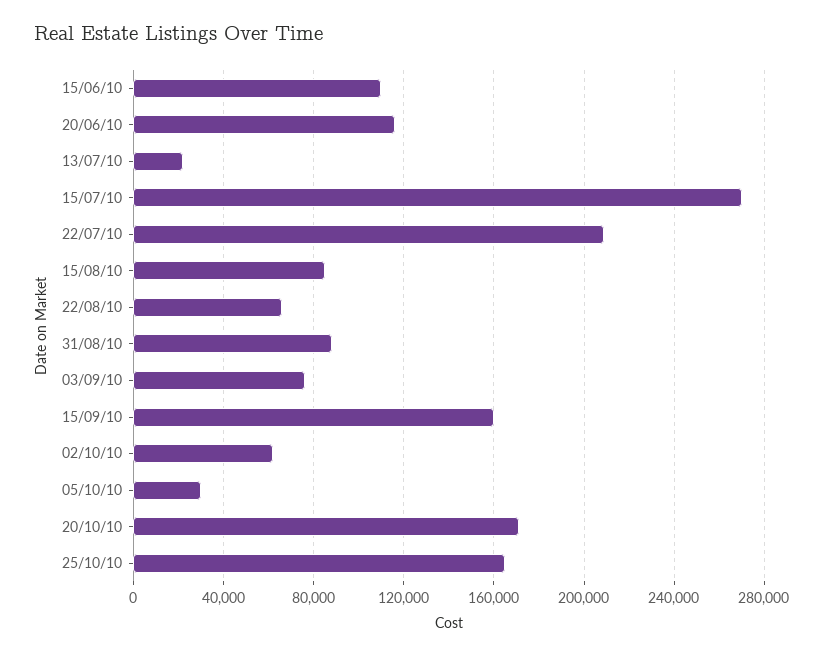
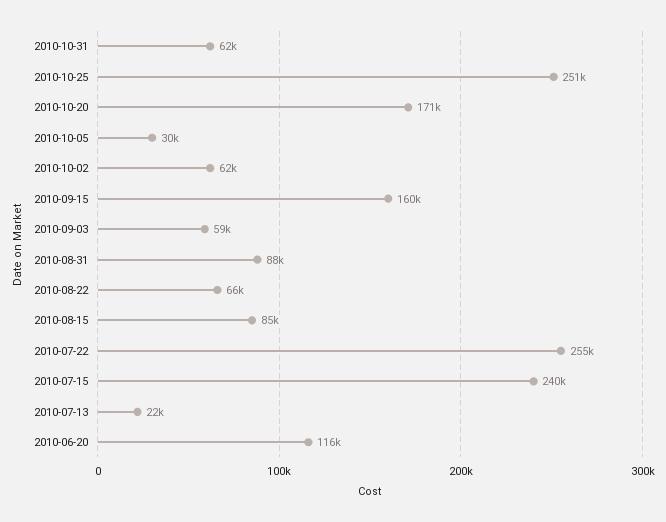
15/06/10: 110000 -> none
15/07/10: 270000 -> 240000
22/07/10: 210000 -> 255000
03/09/10: 75000 -> 59000
25/10/10: 165000 -> 251000
2010-10-31: none -> 62000

